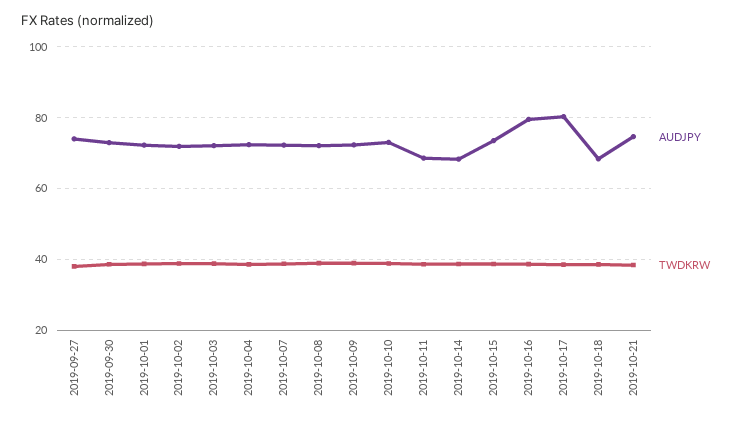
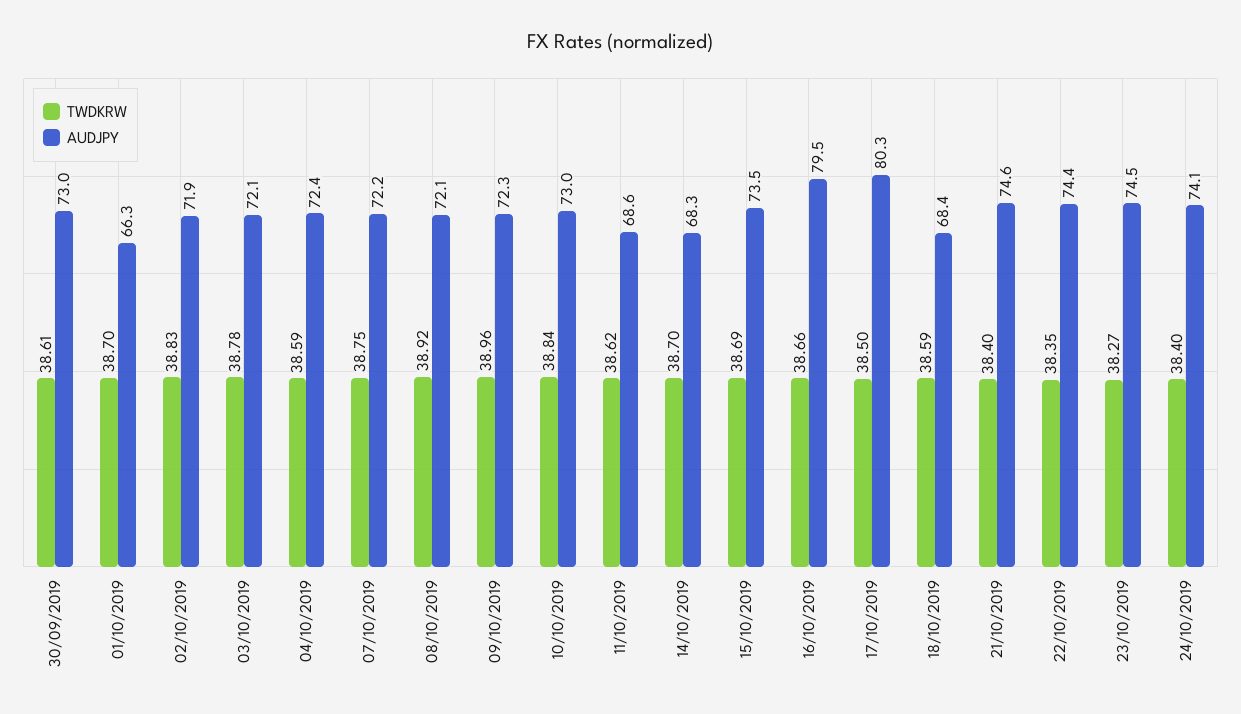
AUDJPY, 2019-09-27: 74 -> none
TWDKRW, 2019-09-27: 38 -> none
AUDJPY, 2019-10-01: 72 -> 66.3
TWDKRW, 22/10/2019: none -> 38.35
AUDJPY, 22/10/2019: none -> 74.4
TWDKRW, 23/10/2019: none -> 38.27
AUDJPY, 23/10/2019: none -> 74.5
TWDKRW, 24/10/2019: none -> 38.4
AUDJPY, 24/10/2019: none -> 74.1

